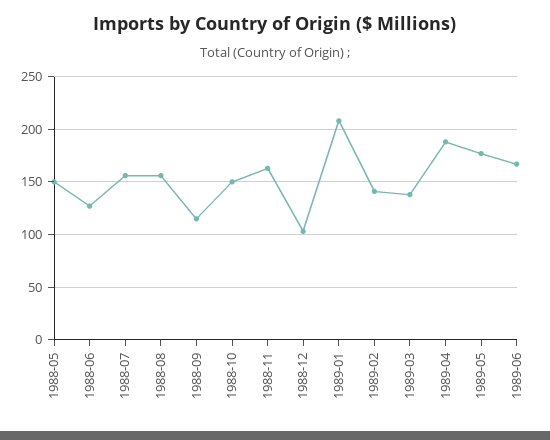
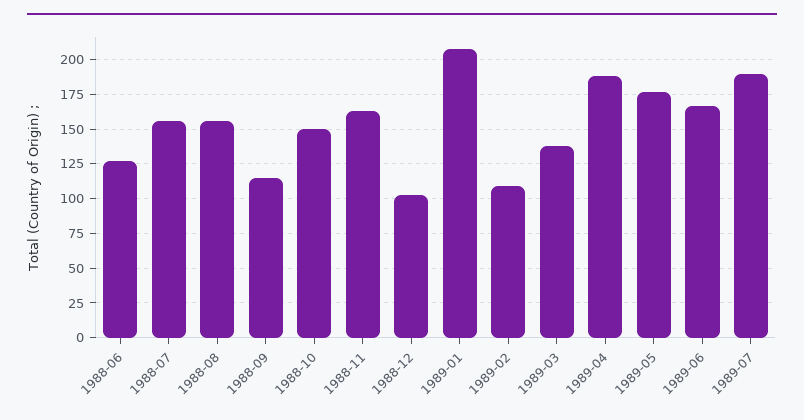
1988-05: 150 -> none
1989-02: 140 -> 110
1989-07: none -> 190

